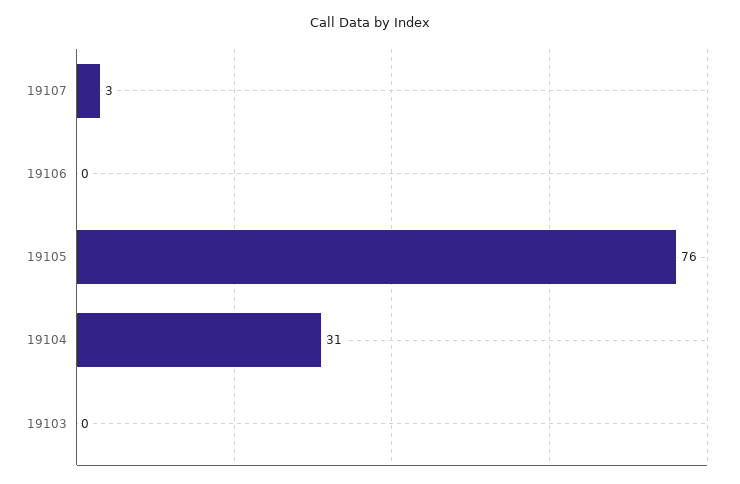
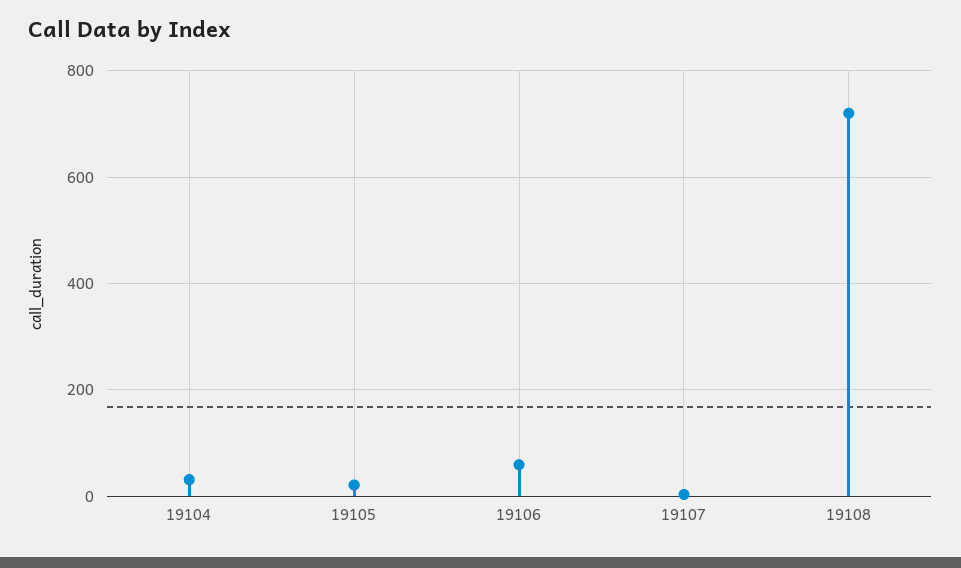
19106: 0 -> 60
19105: 76 -> 20
19103: 0 -> none
19108: none -> 720

